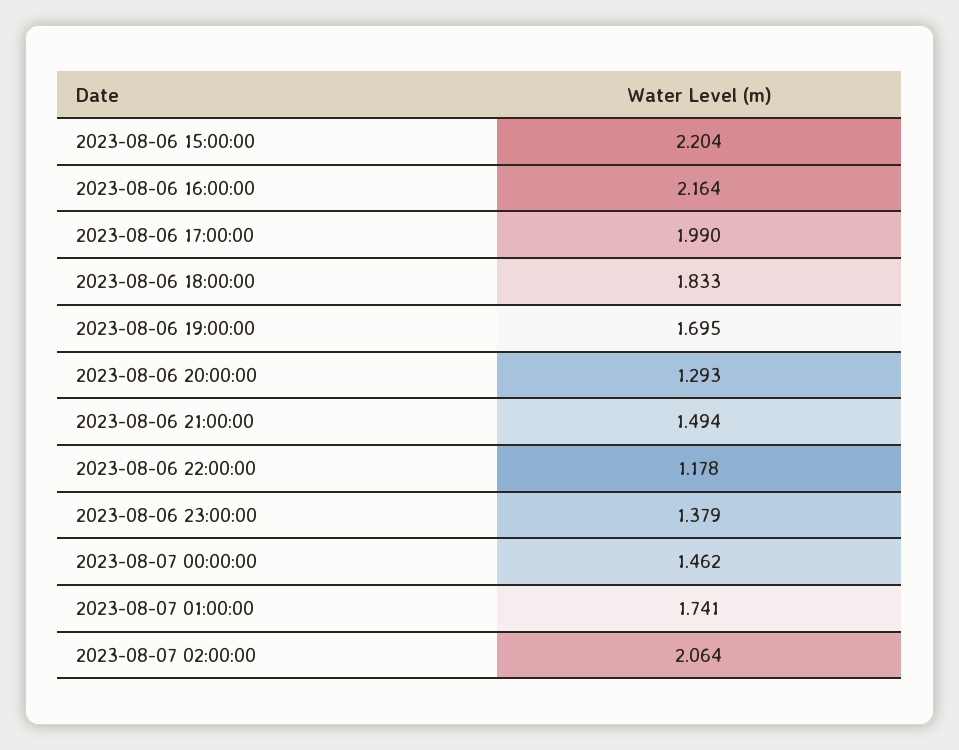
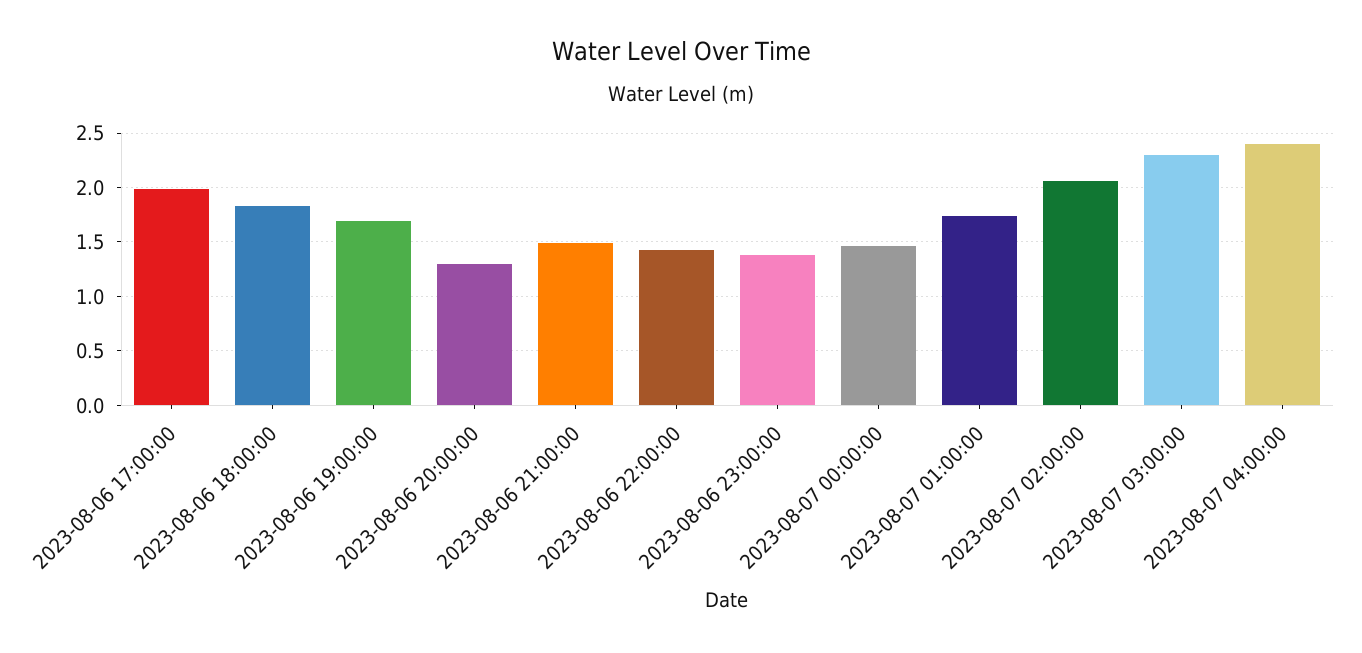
2023-08-06 15:00:00: 2.204 -> none
2023-08-06 16:00:00: 2.164 -> none
2023-08-06 22:00:00: 1.178 -> 1.4
2023-08-07 03:00:00: none -> 2.3
2023-08-07 04:00:00: none -> 2.4

